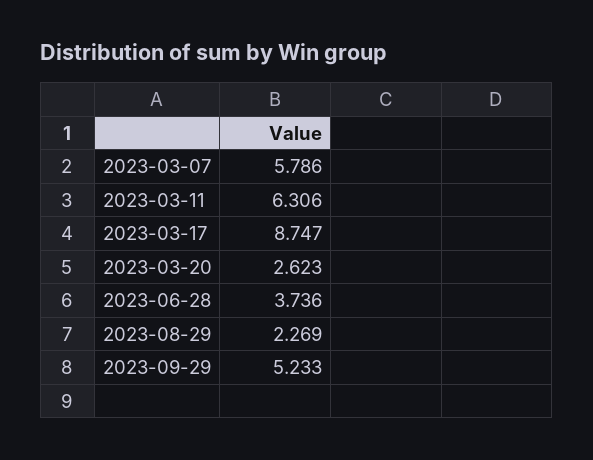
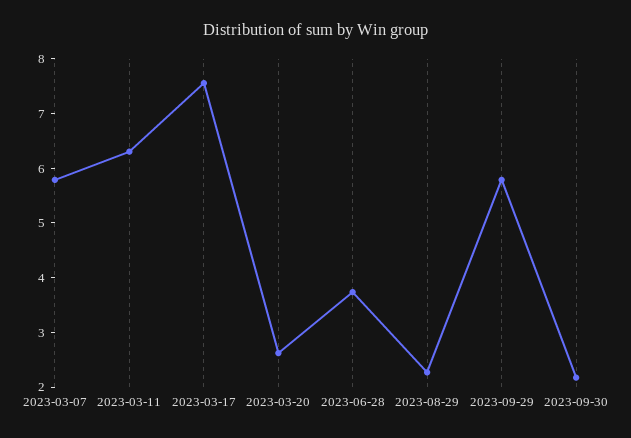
2023-03-17: 8.747 -> 7.6
2023-09-29: 5.233 -> 5.8
2023-09-30: none -> 2.2

